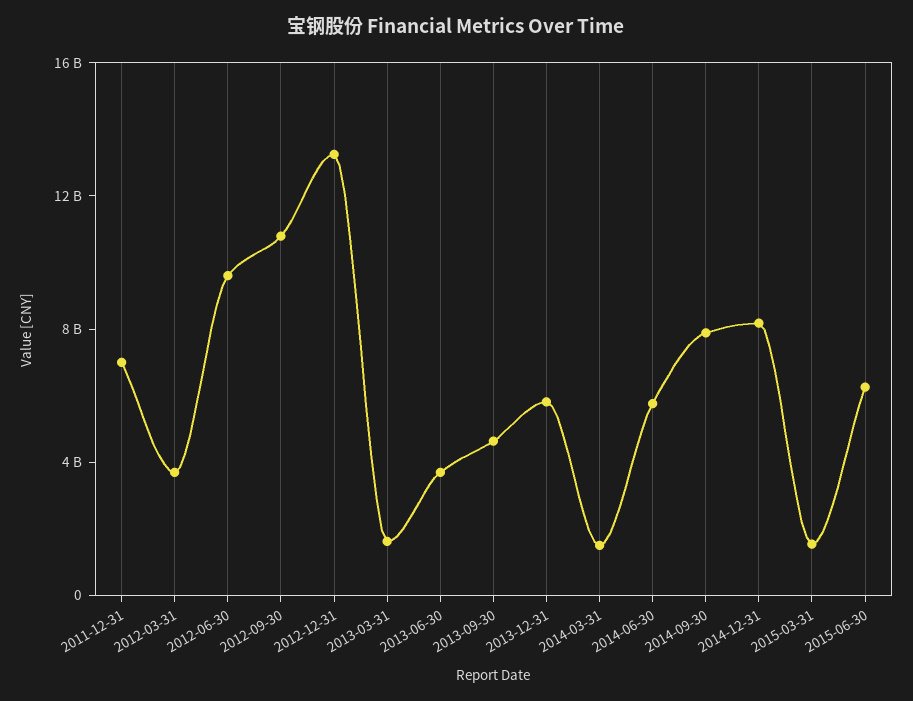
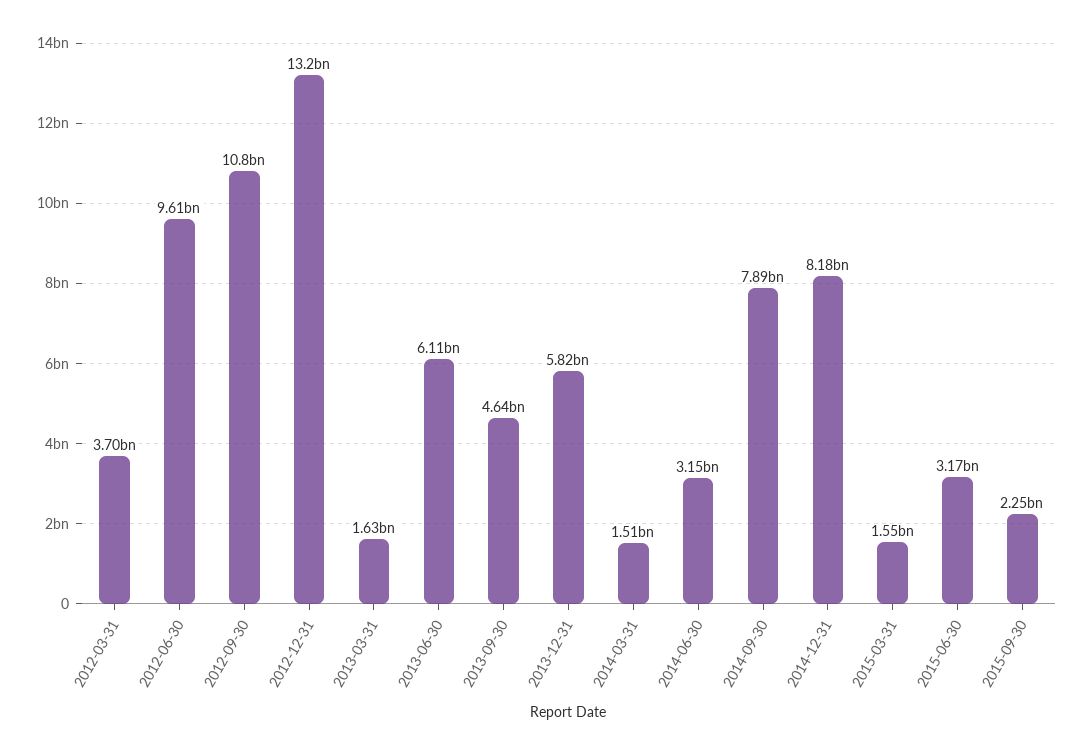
2011-12-31: 7000000000 -> none
2013-06-30: 4000000000 -> 6110000000
2014-06-30: 6000000000 -> 3150000000
2015-06-30: 6000000000 -> 3170000000
2015-09-30: none -> 2250000000

